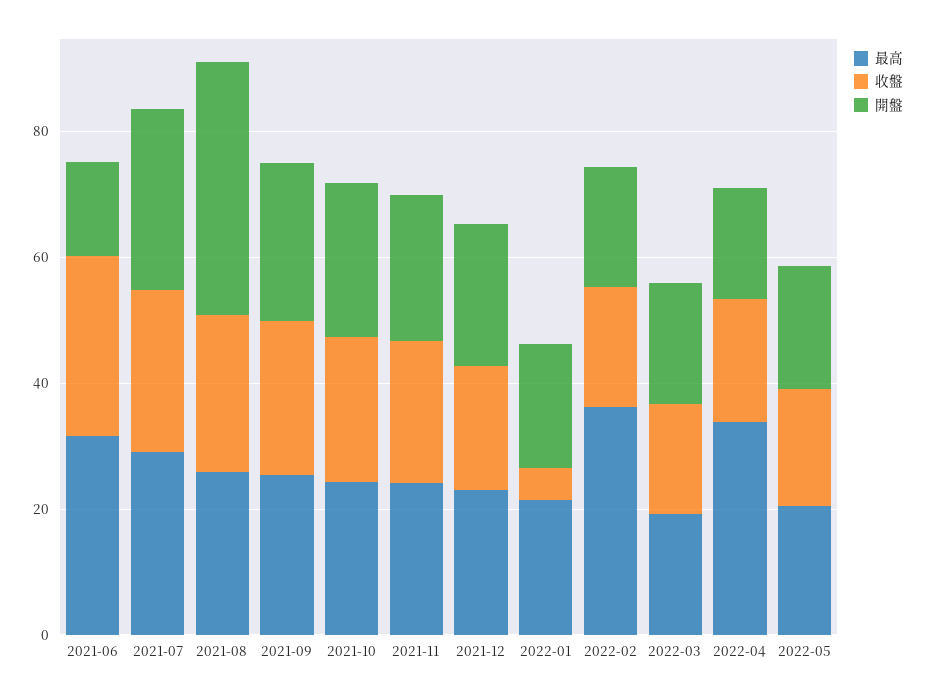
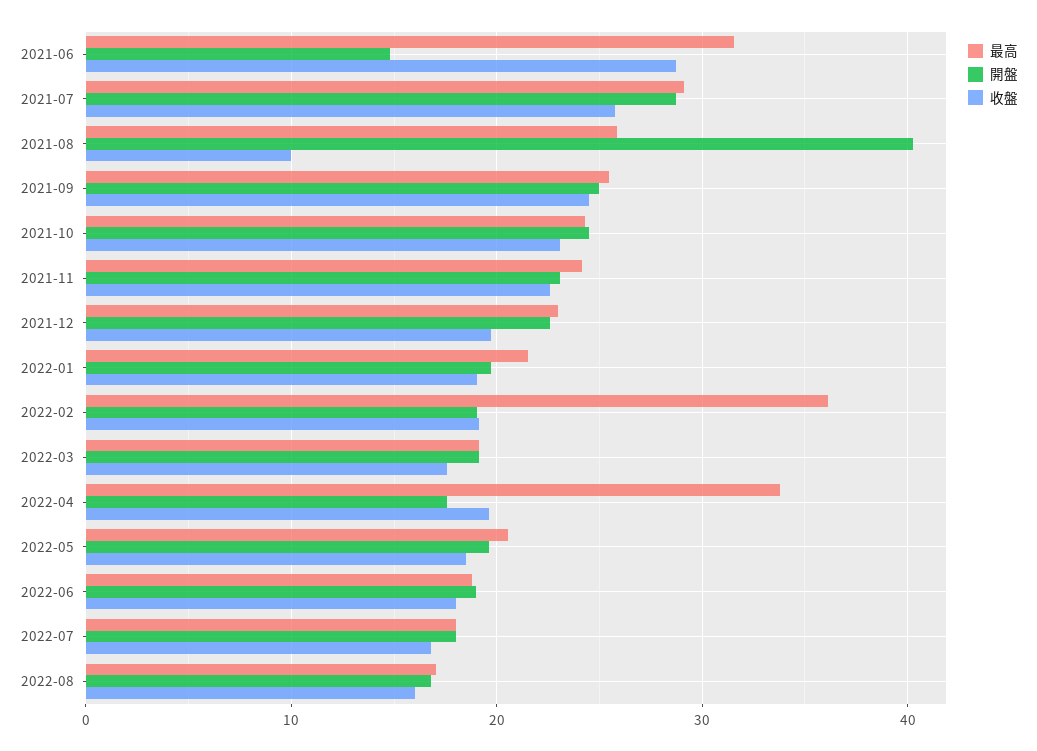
收盤, 2021-08: 25 -> 10
收盤, 2022-01: 5 -> 19
最高, 2022-06: none -> 19
開盤, 2022-06: none -> 19
收盤, 2022-06: none -> 18
最高, 2022-07: none -> 18
開盤, 2022-07: none -> 18
收盤, 2022-07: none -> 17
最高, 2022-08: none -> 17
開盤, 2022-08: none -> 17
收盤, 2022-08: none -> 16

